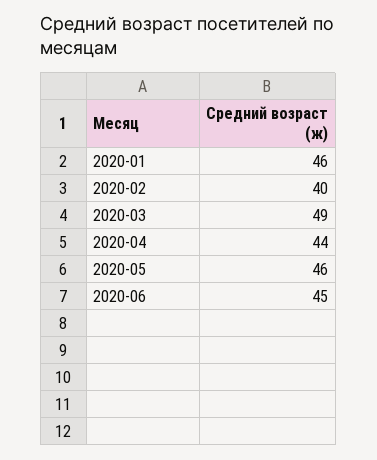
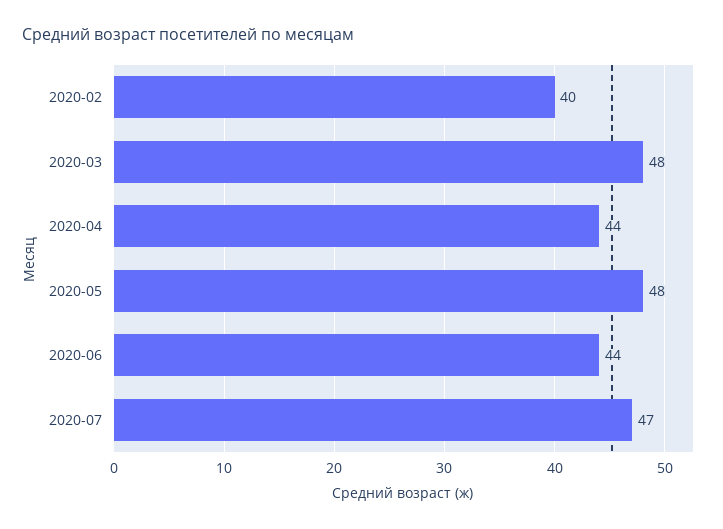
2020-01: 46 -> none
2020-03: 49 -> 48
2020-05: 46 -> 48
2020-06: 45 -> 44
2020-07: none -> 47

